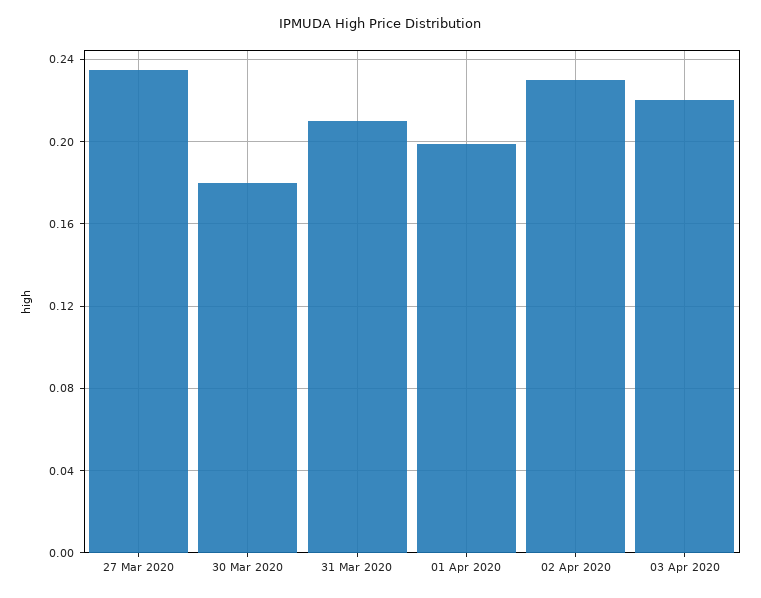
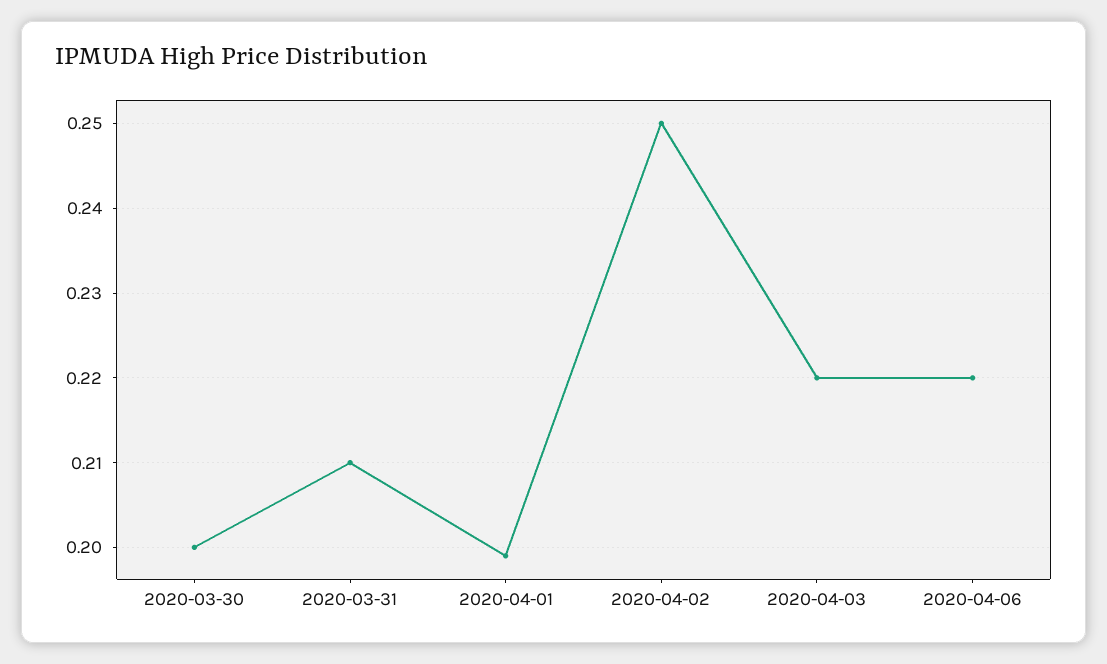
27 Mar 2020: 0.235 -> none
30 Mar 2020: 0.18 -> 0.2
02 Apr 2020: 0.23 -> 0.25
2020-04-06: none -> 0.22

